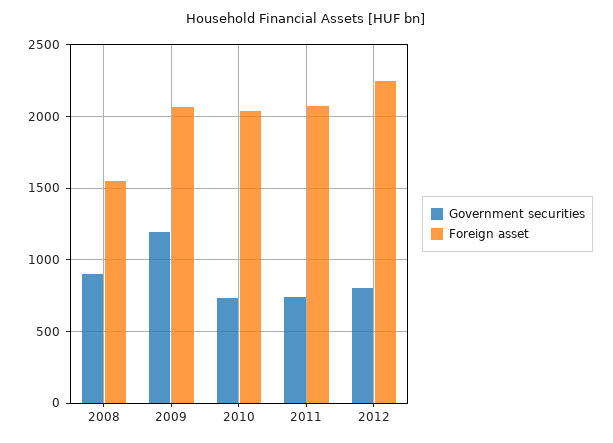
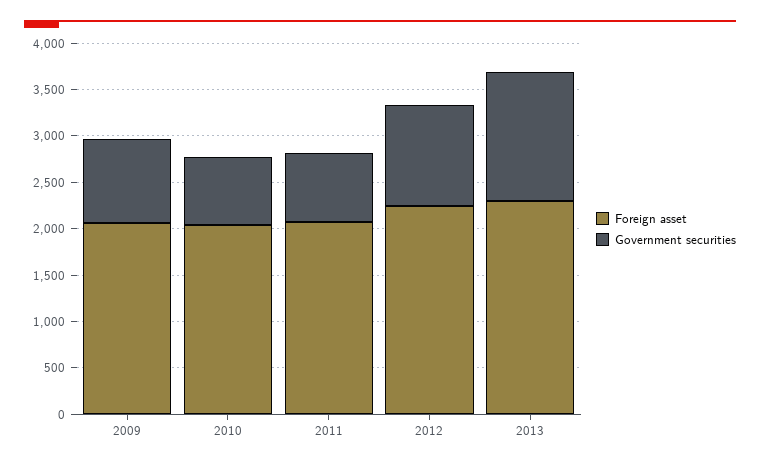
Government securities, 2008: 900 -> none
Foreign asset, 2008: 1550 -> none
Government securities, 2009: 1200 -> 900
Government securities, 2012: 800 -> 1100
Foreign asset, 2013: none -> 2300
Government securities, 2013: none -> 1400

